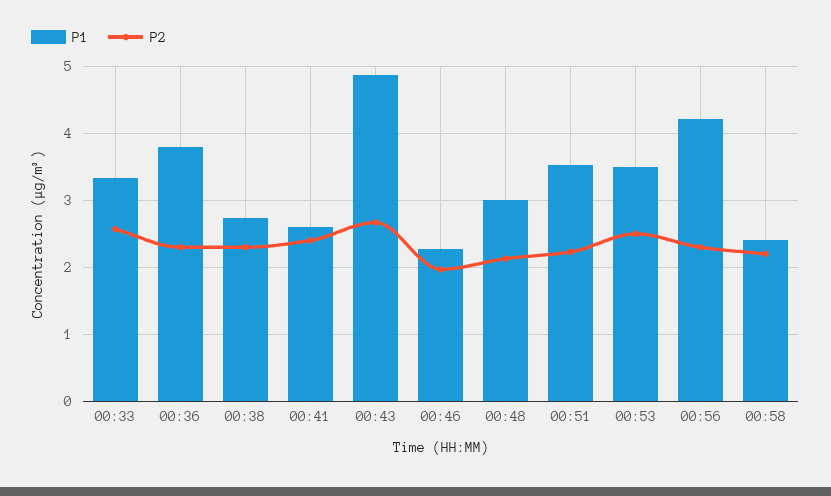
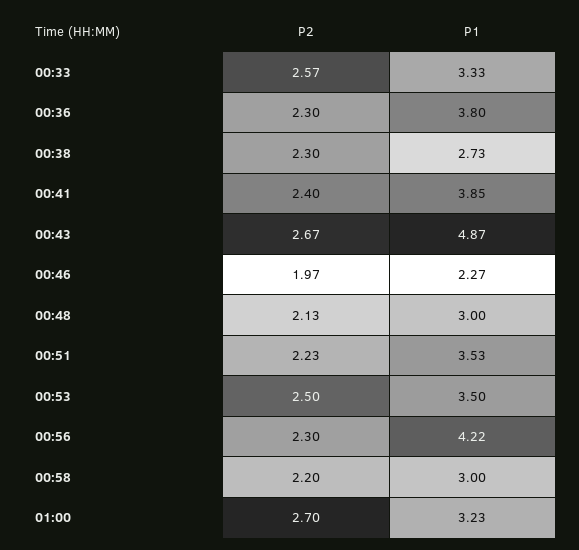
P1, 00:41: 2.6 -> 3.85
P1, 00:58: 2.4 -> 3
P2, 01:00: none -> 2.7
P1, 01:00: none -> 3.23

